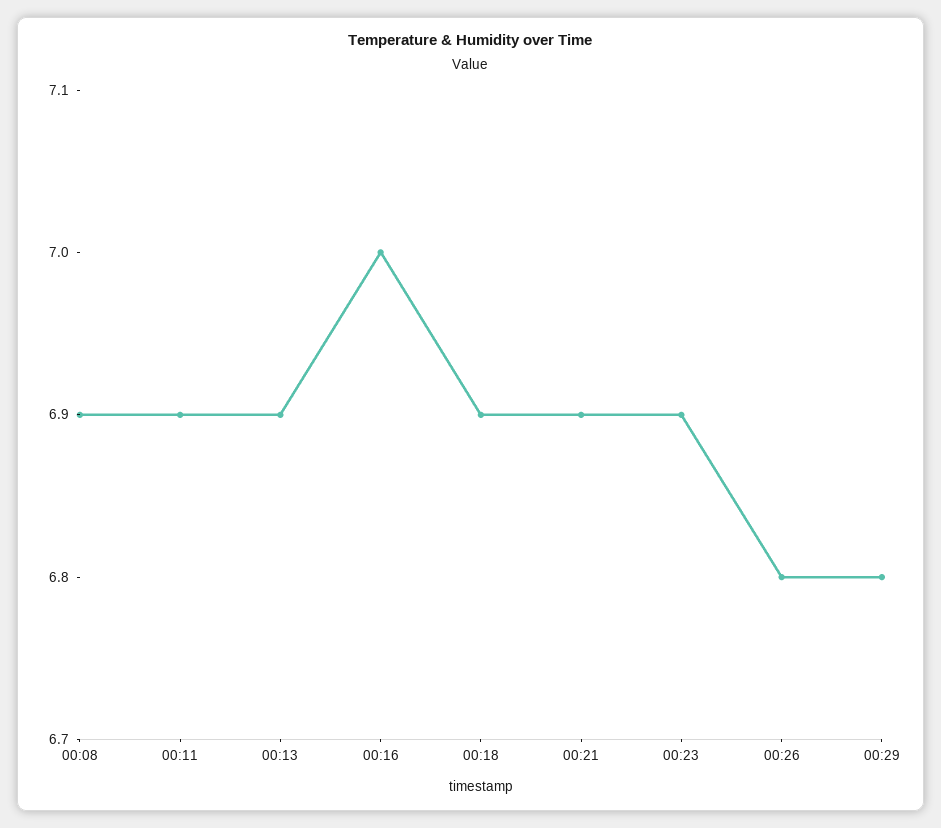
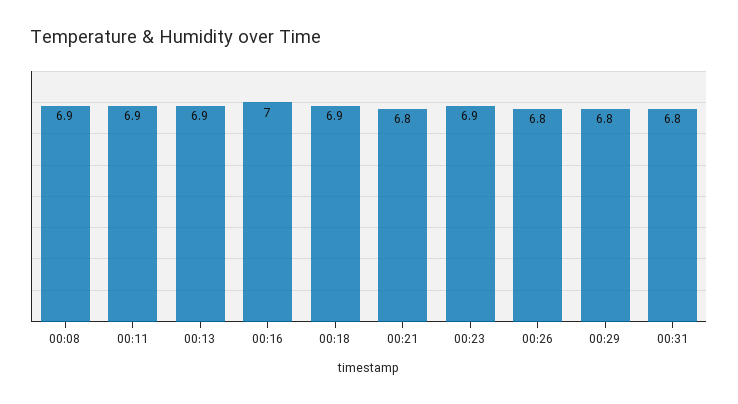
00:21: 6.9 -> 6.8
00:31: none -> 6.8

